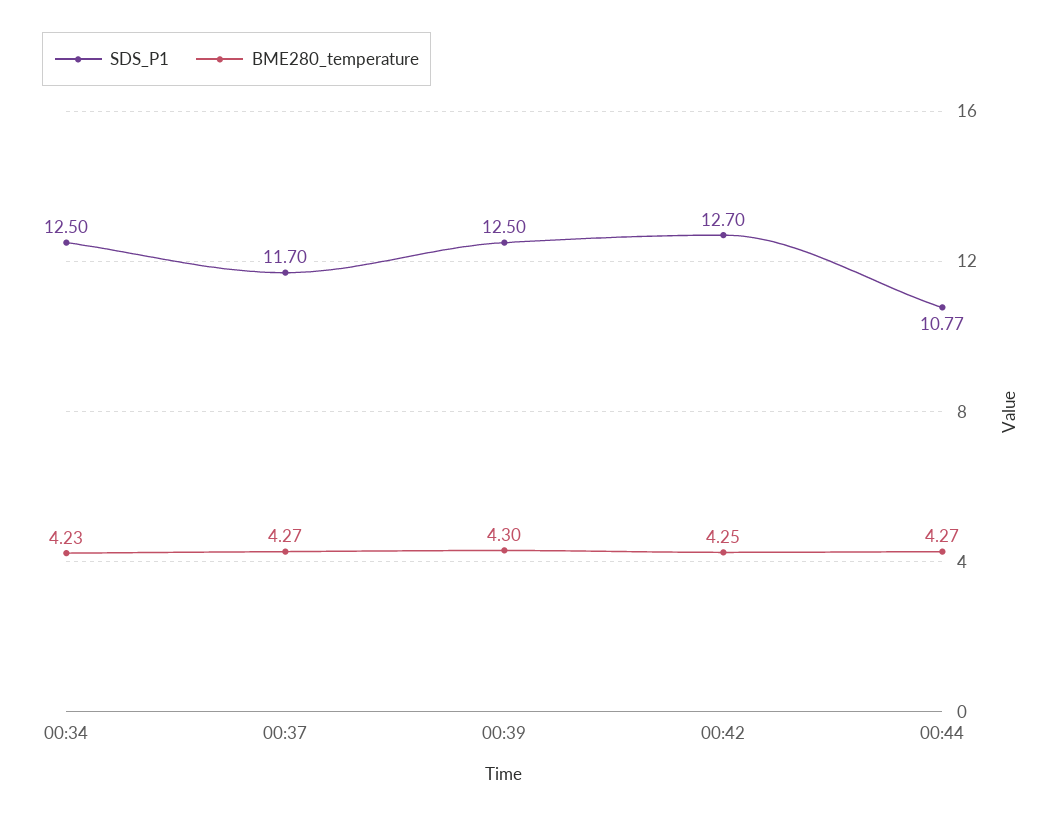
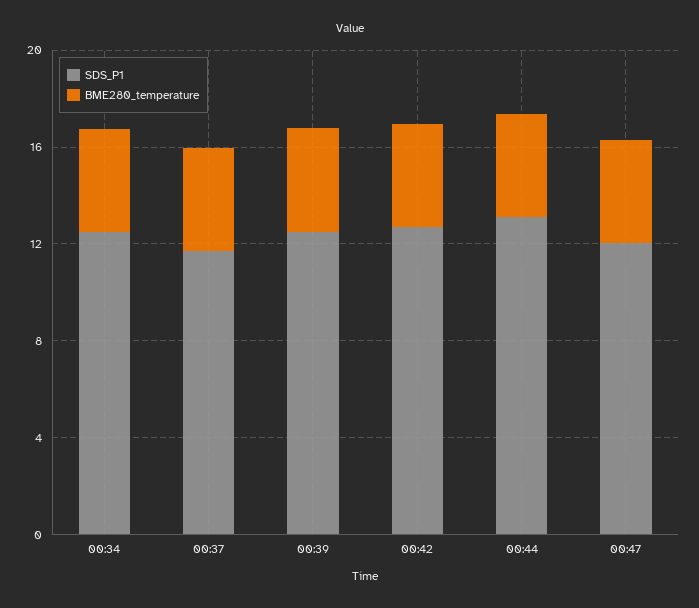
SDS_P1, 00:44: 10.77 -> 13
SDS_P1, 00:47: none -> 12
BME280_temperature, 00:47: none -> 4

